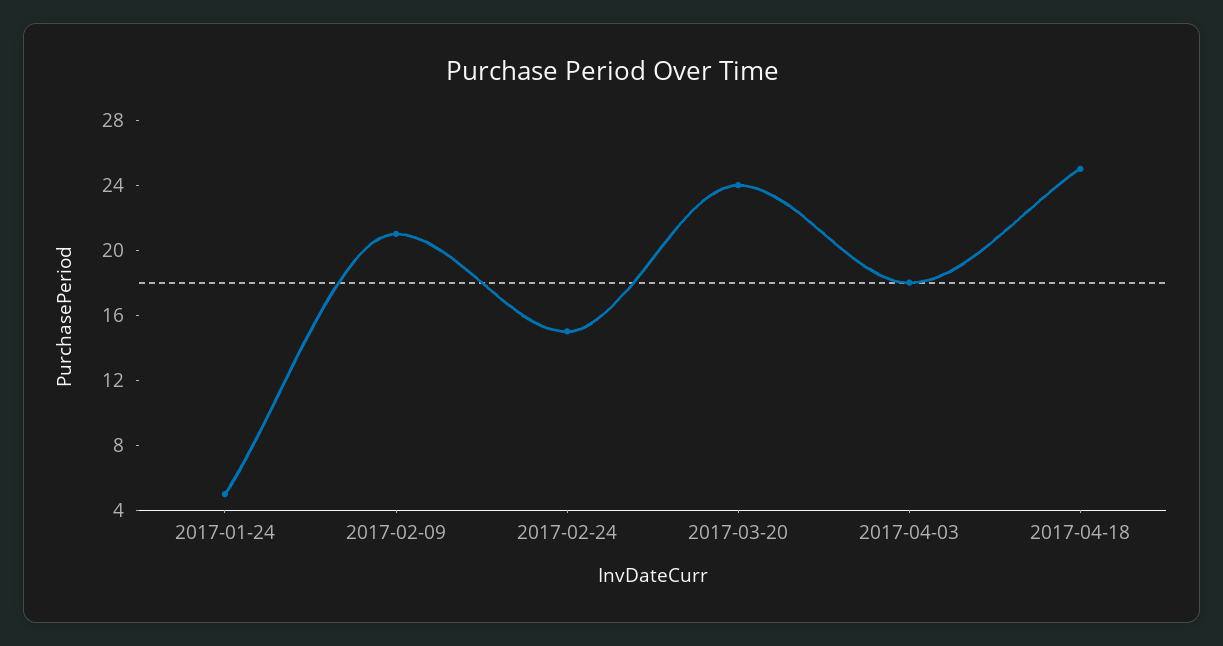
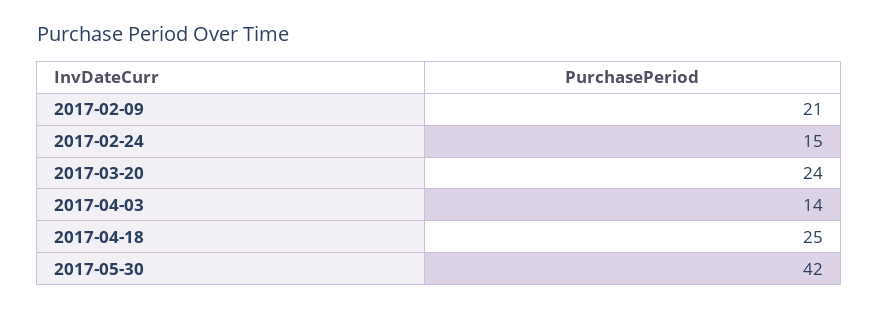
2017-01-24: 5 -> none
2017-04-03: 18 -> 14
2017-05-30: none -> 42

